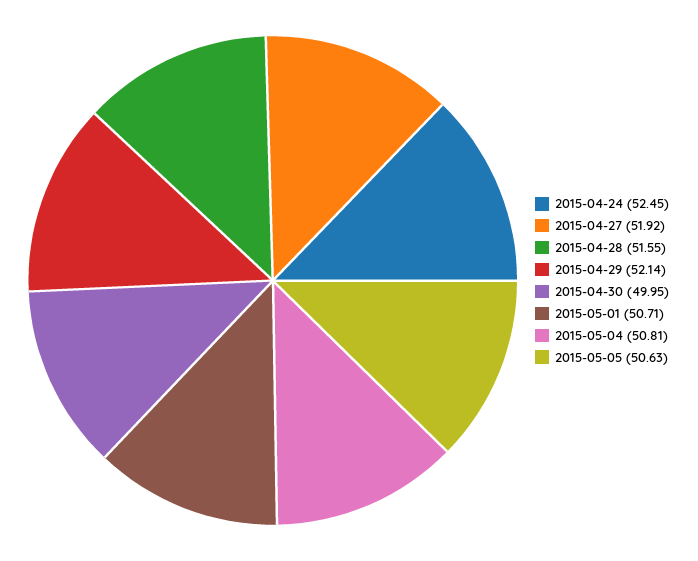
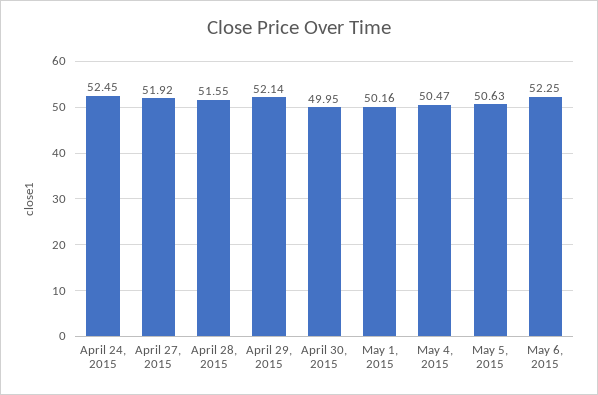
2015-05-01: 50.71 -> 50.16
2015-05-04: 50.81 -> 50.47
May 6, 2015: none -> 52.25

